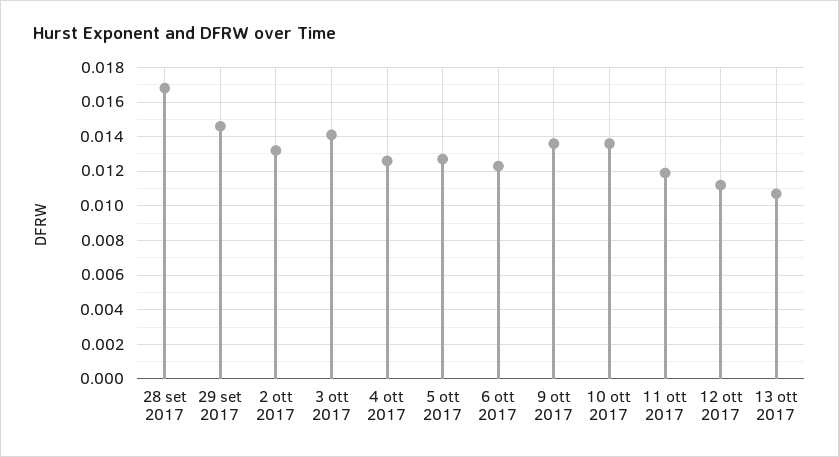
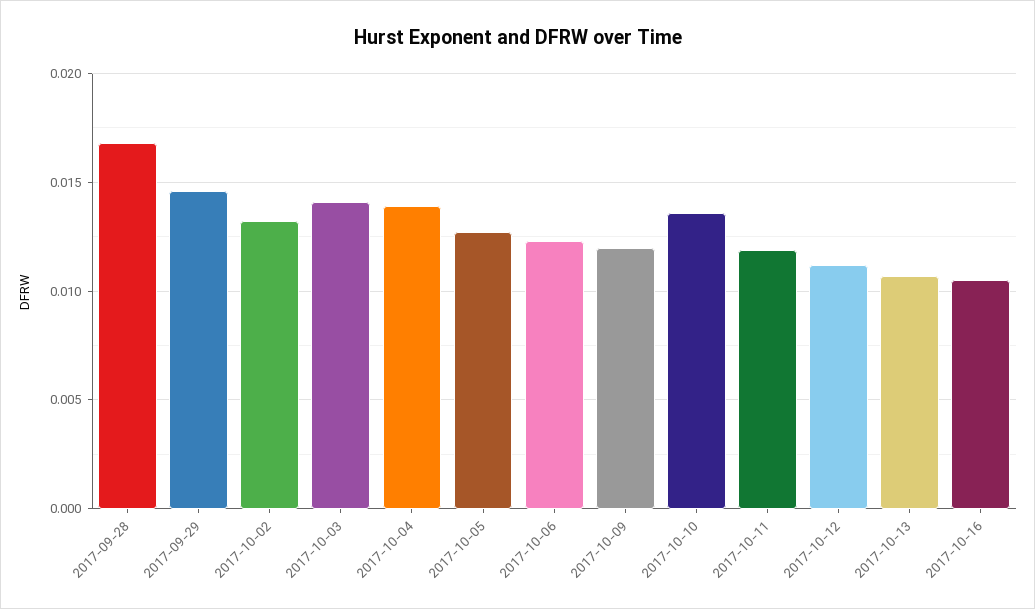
4 ott 2017: 0.0125 -> 0.014
9 ott 2017: 0.0135 -> 0.012
2017-10-16: none -> 0.0105

